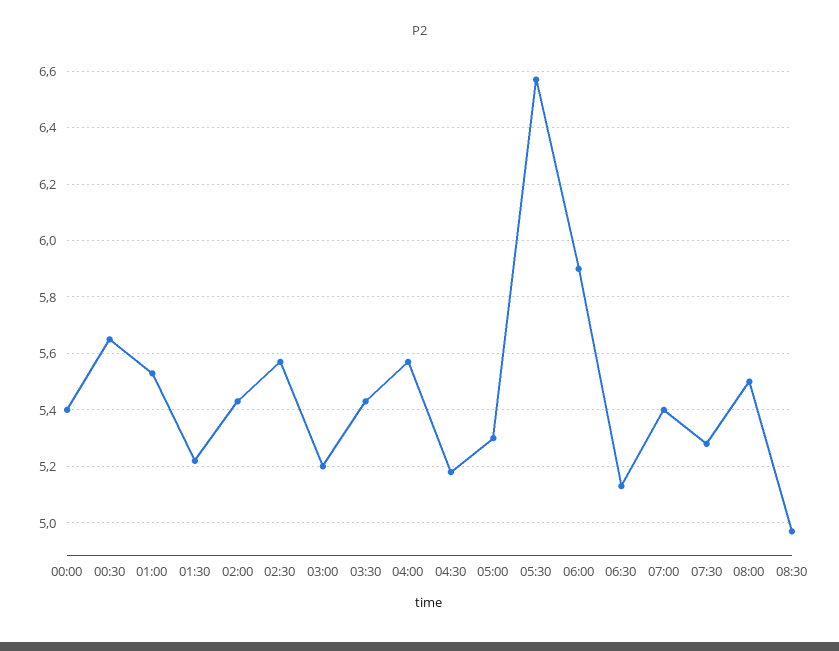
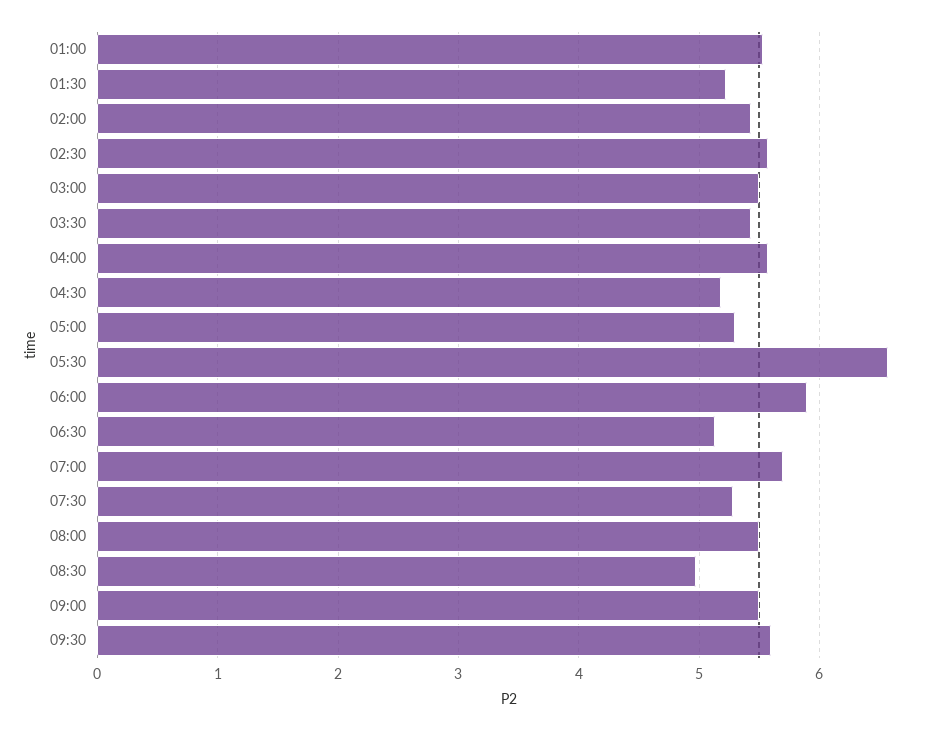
00:00: 5.4 -> none
00:30: 5.65 -> none
03:00: 5.2 -> 5.5
07:00: 5.4 -> 5.7
09:00: none -> 5.5
09:30: none -> 5.6

